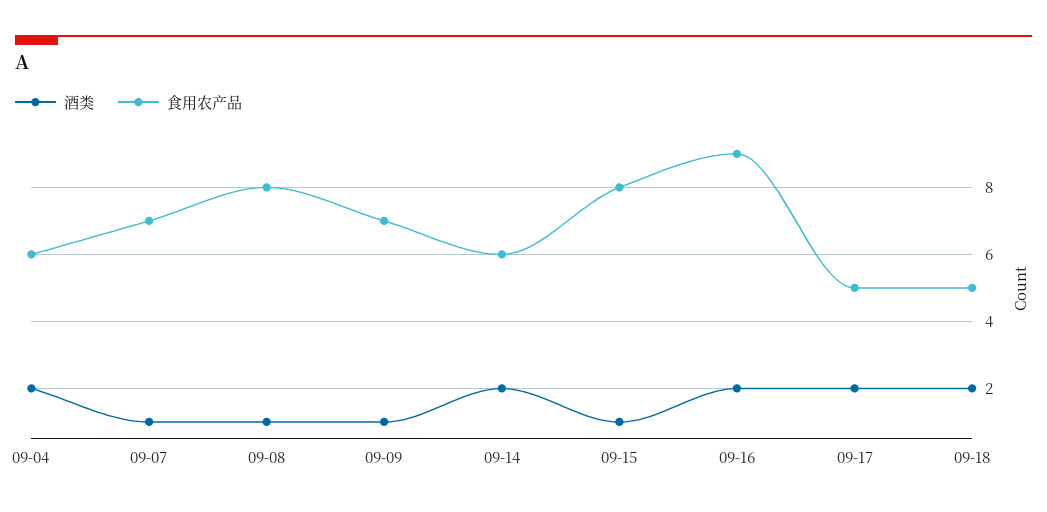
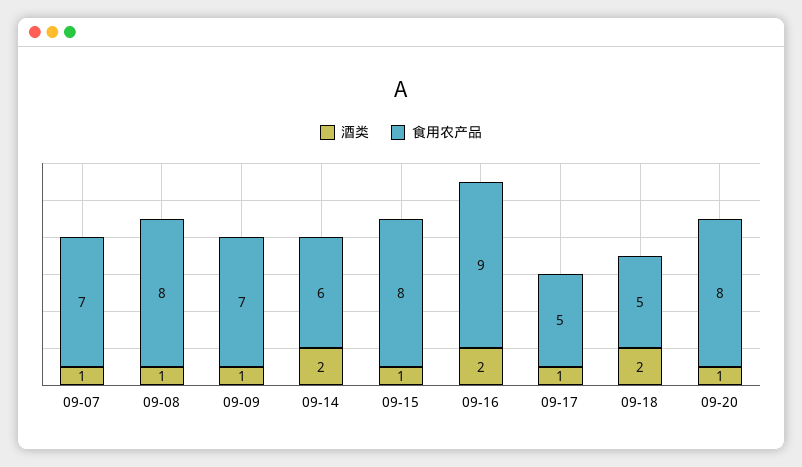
酒类, 09-04: 2 -> none
食用农产品, 09-04: 6 -> none
酒类, 09-17: 2 -> 1
酒类, 09-20: none -> 1
食用农产品, 09-20: none -> 8

